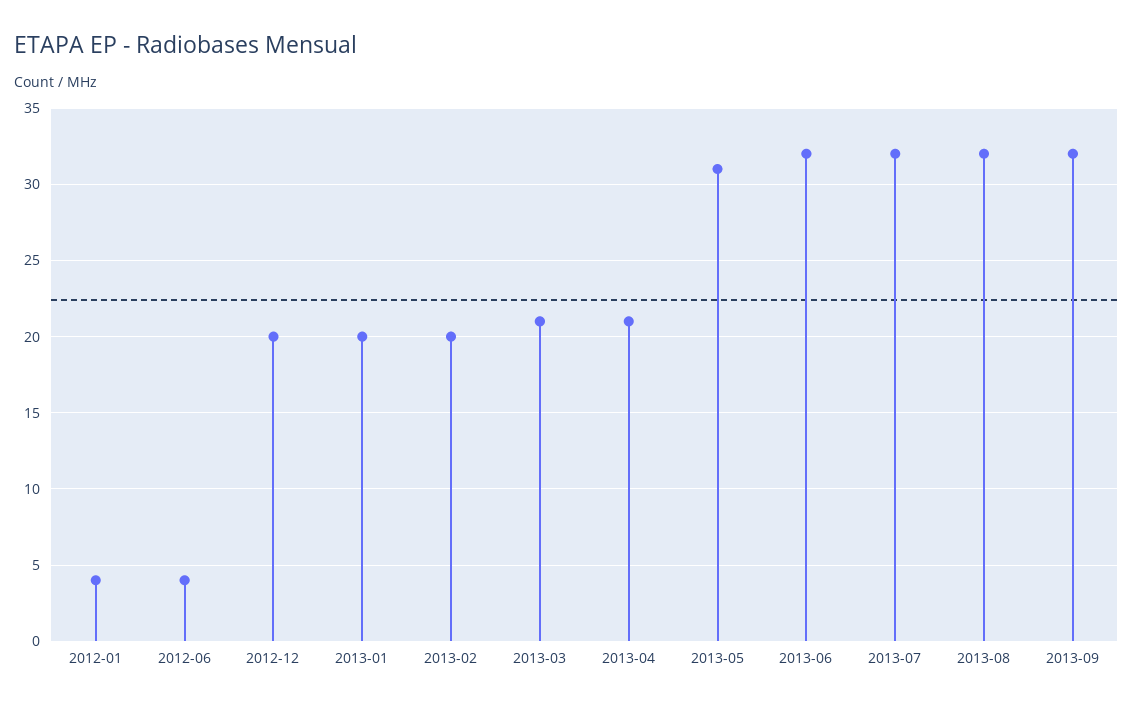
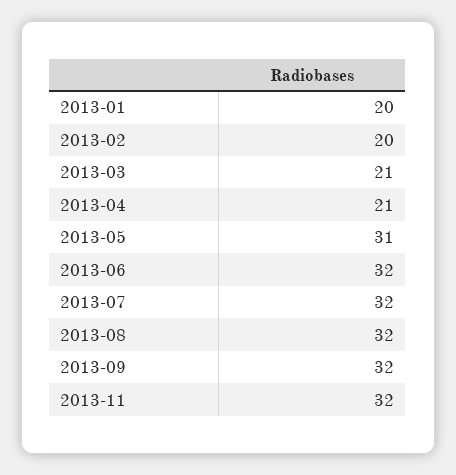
2012-01: 4 -> none
2012-06: 4 -> none
2012-12: 20 -> none
2013-11: none -> 32

